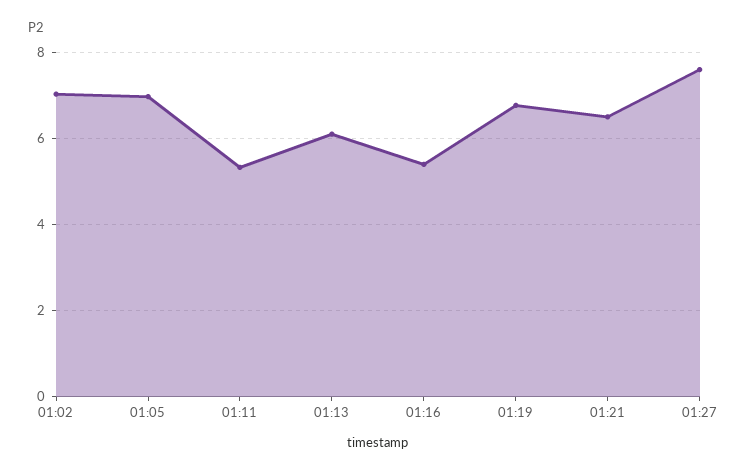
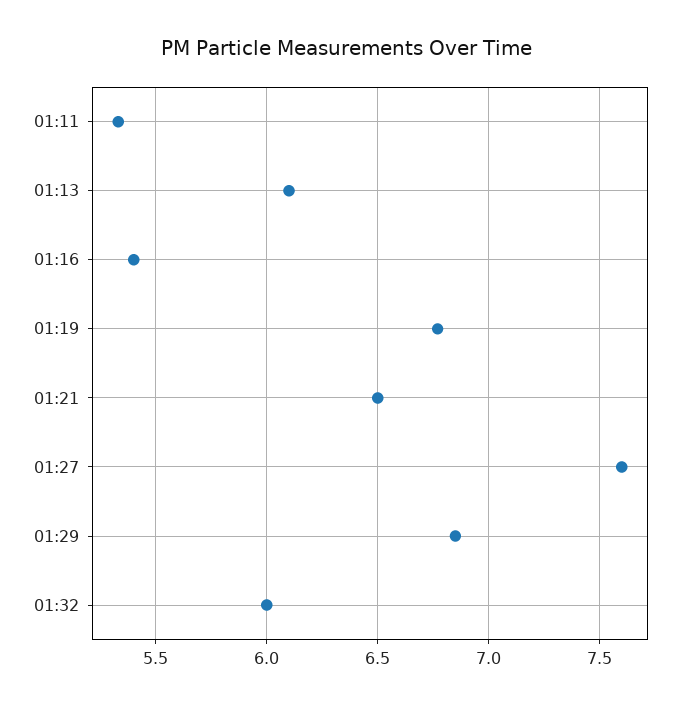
01:02: 7 -> none
01:05: 7 -> none
01:29: none -> 6.85
01:32: none -> 6

